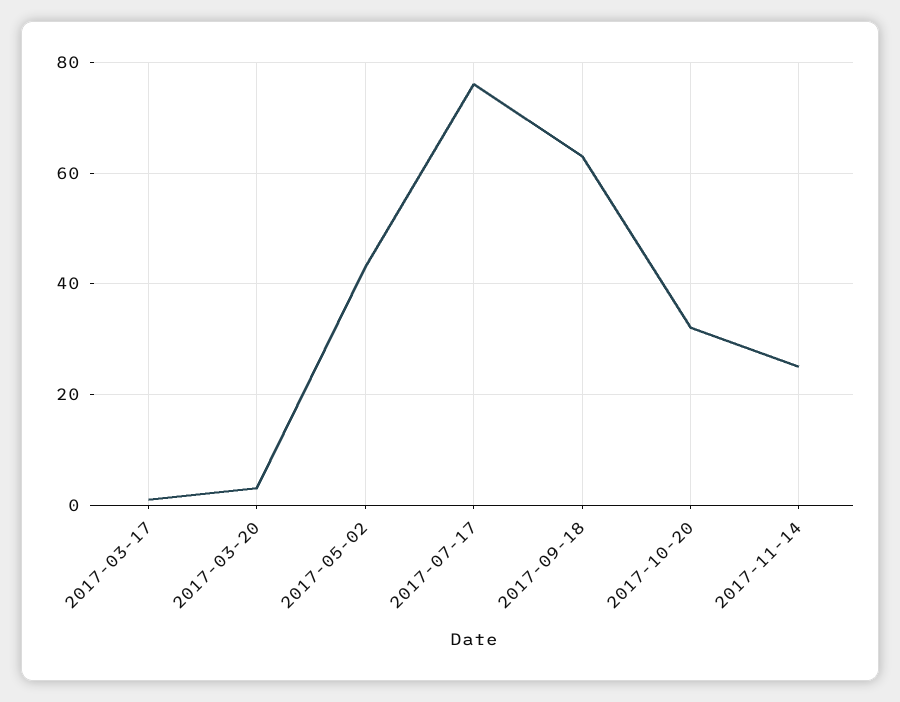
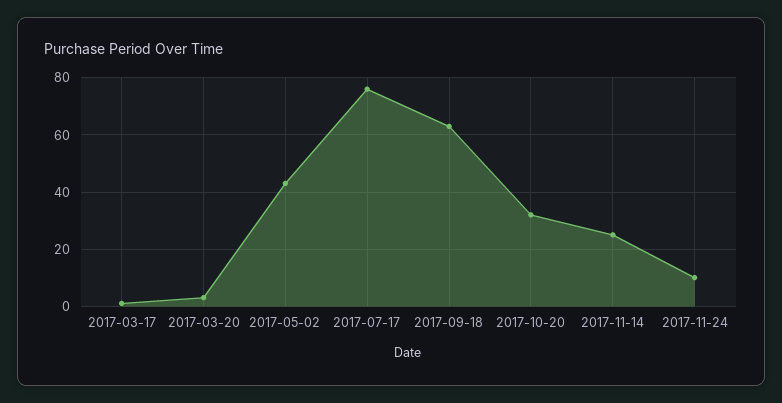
2017-11-24: none -> 10

